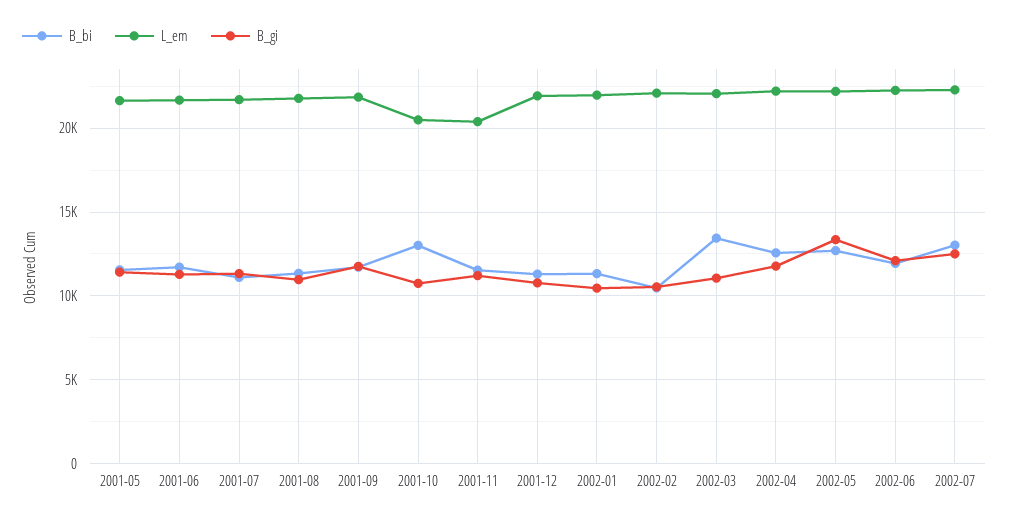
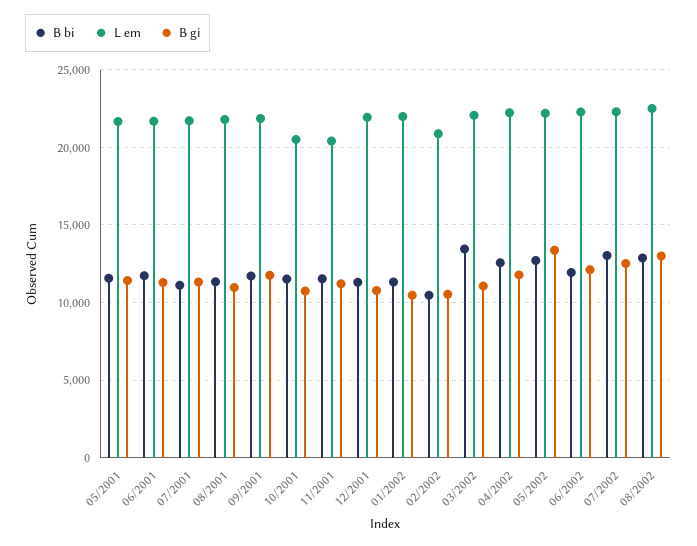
B_bi, 2001-10: 13000 -> 11500
L_em, 2002-02: 22000 -> 21000
B_bi, 08/2002: none -> 13000
L_em, 08/2002: none -> 22500
B_gi, 08/2002: none -> 13000

